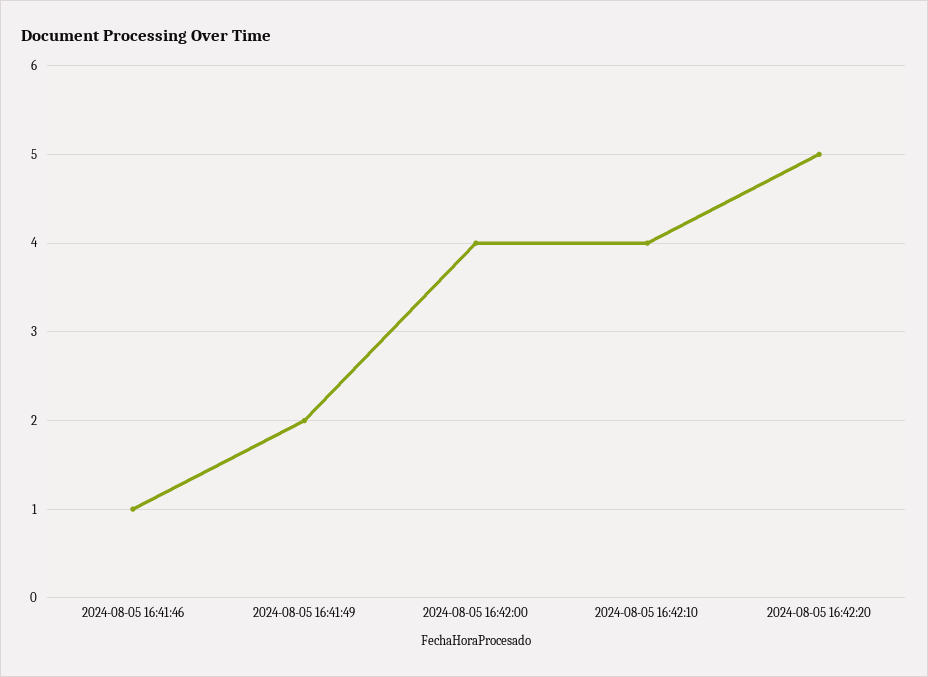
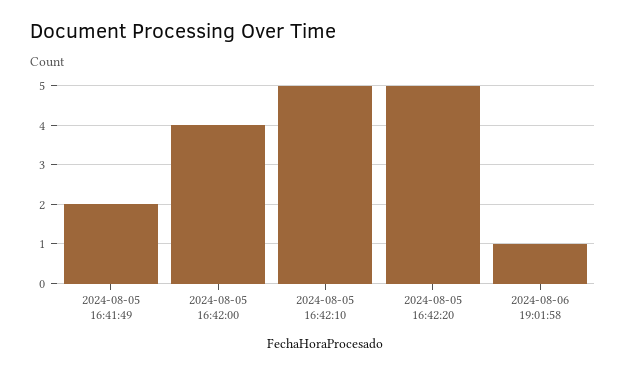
2024-08-05 16:41:46: 1 -> none
2024-08-05 16:42:10: 4 -> 5
2024-08-06 19:01:58: none -> 1

